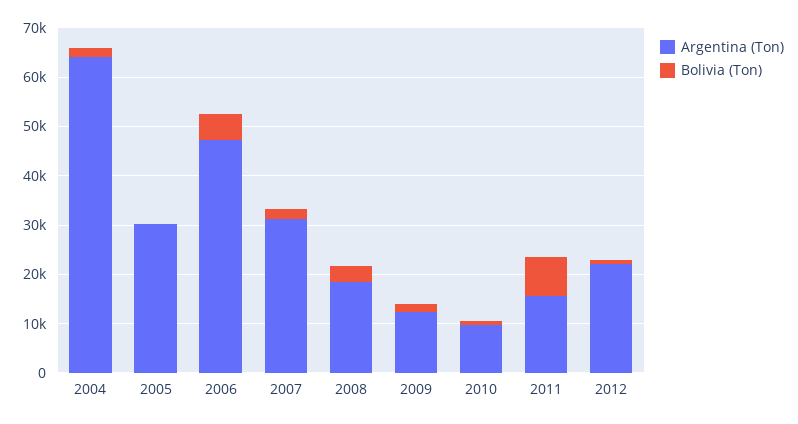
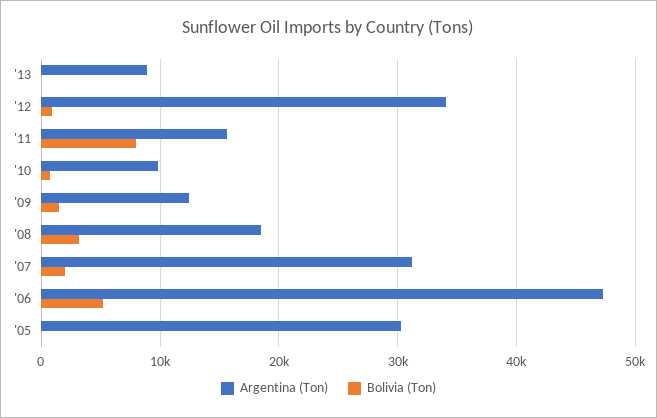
Argentina (Ton), 2004: 64000 -> none
Bolivia (Ton), 2004: 2000 -> none
Argentina (Ton), 2012: 22000 -> 34000
Argentina (Ton), '13: none -> 9000
Bolivia (Ton), '13: none -> 0

